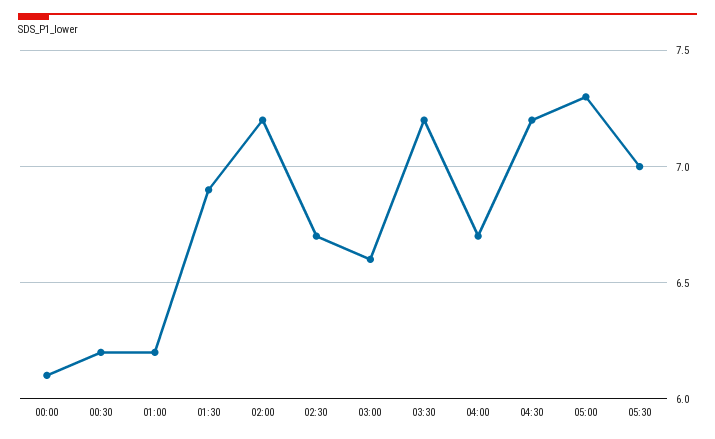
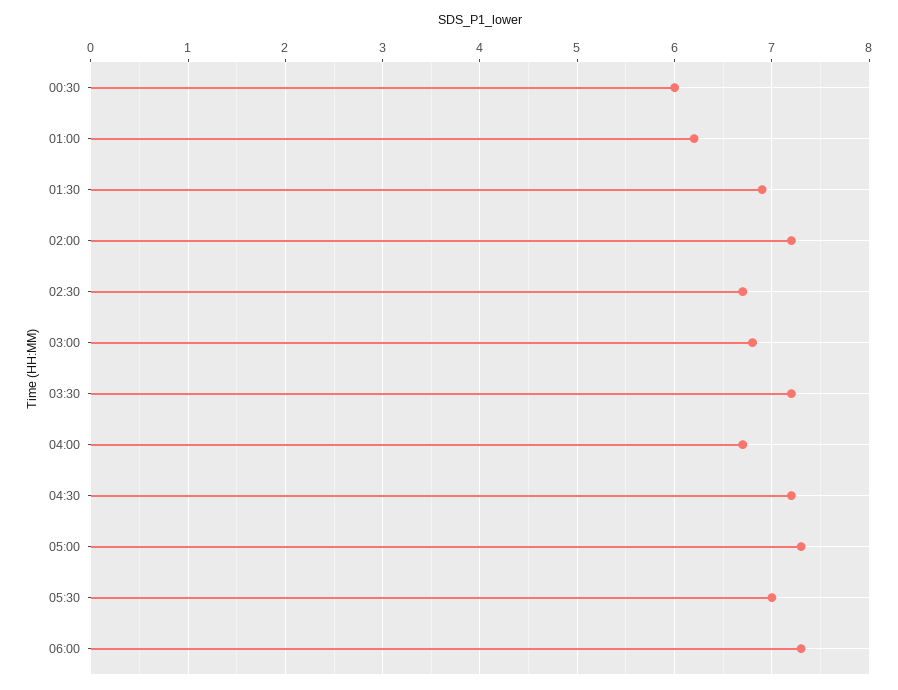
00:00: 6.1 -> none
00:30: 6.2 -> 6
03:00: 6.6 -> 6.8
06:00: none -> 7.3

